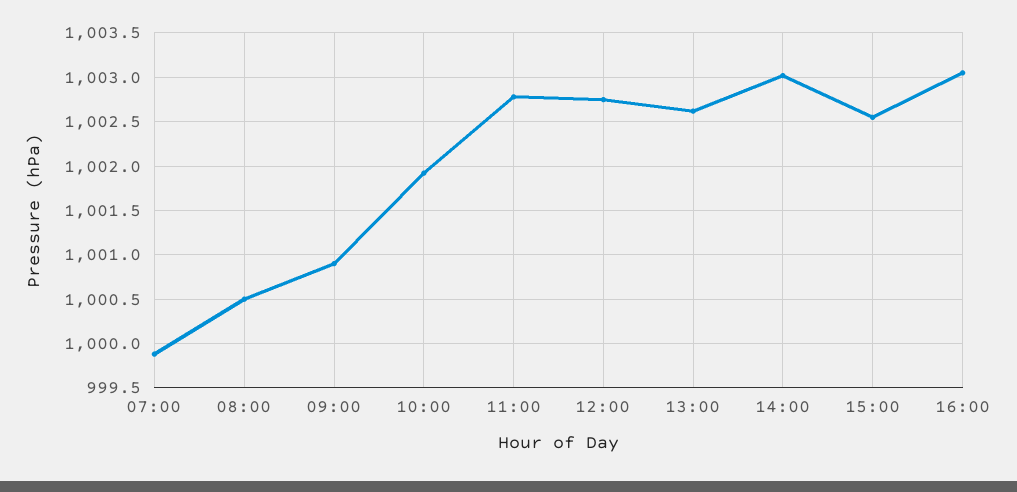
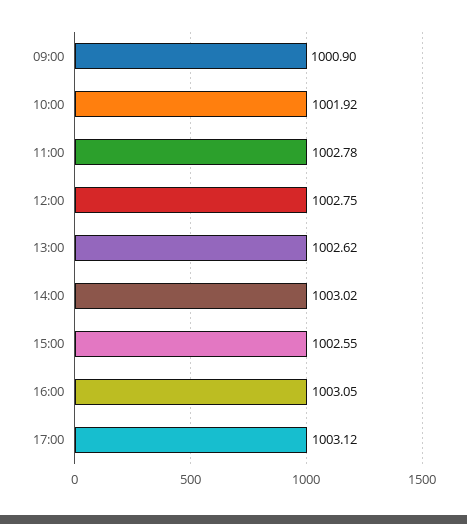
07:00: 999.9 -> none
08:00: 1000.5 -> none
17:00: none -> 1003.12

